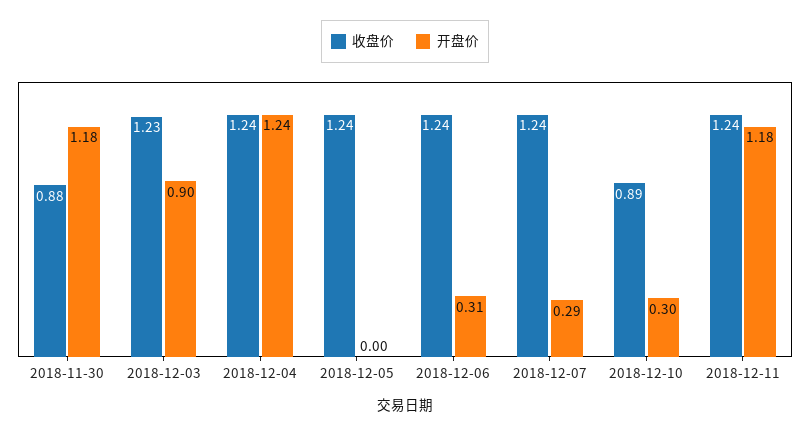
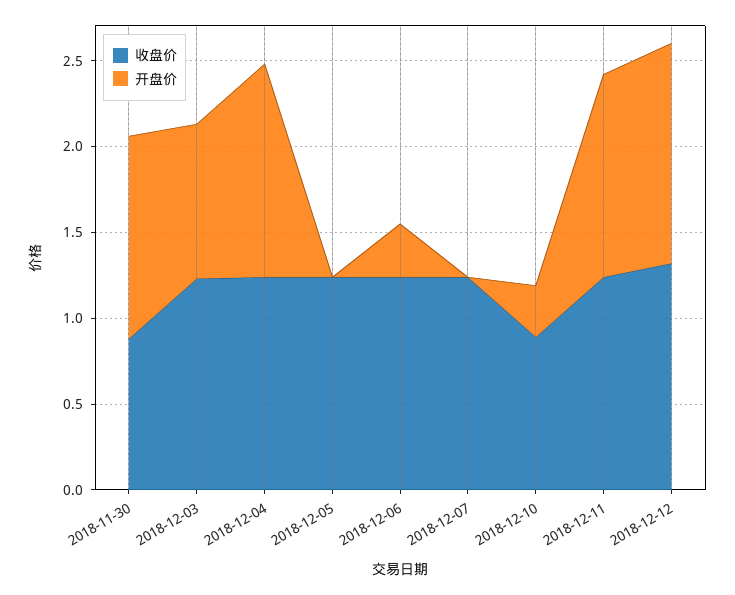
开盘价, 2018-12-07: 0.29 -> 0
收盘价, 2018-12-12: none -> 1.3
开盘价, 2018-12-12: none -> 1.3

